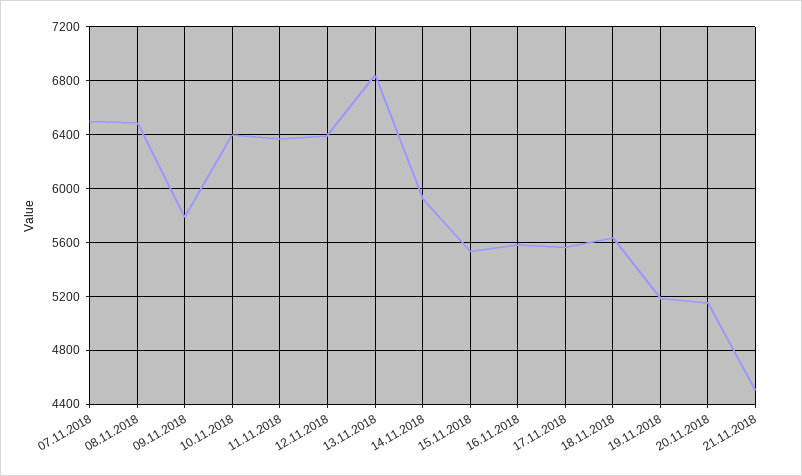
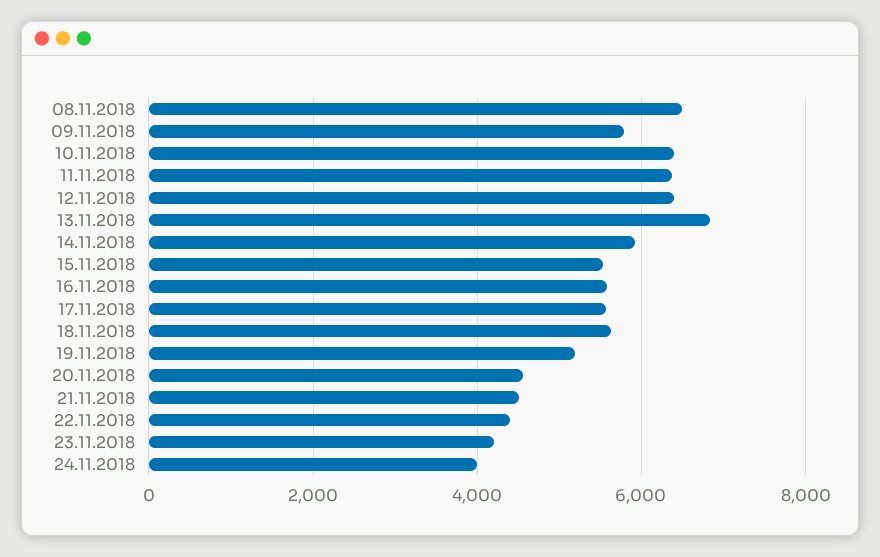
07.11.2018: 6500 -> none
20.11.2018: 5150 -> 4600
22.11.2018: none -> 4400
23.11.2018: none -> 4200
24.11.2018: none -> 4000

